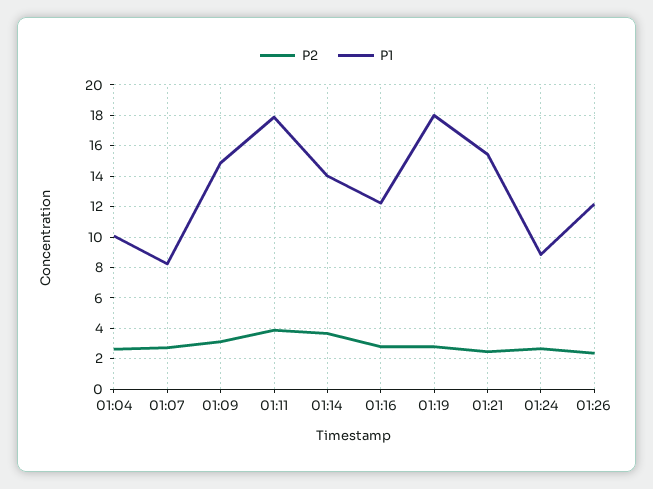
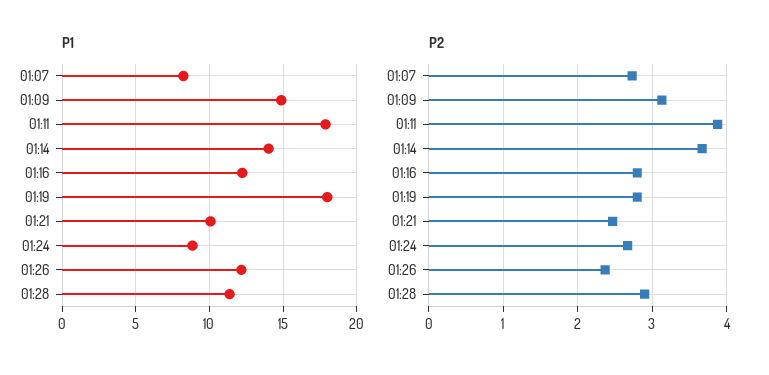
P2, 01:04: 2.5 -> none
P1, 01:04: 10 -> none
P1, 01:21: 15.5 -> 10
P1, 01:28: none -> 11.5
P2, 01:28: none -> 2.9

